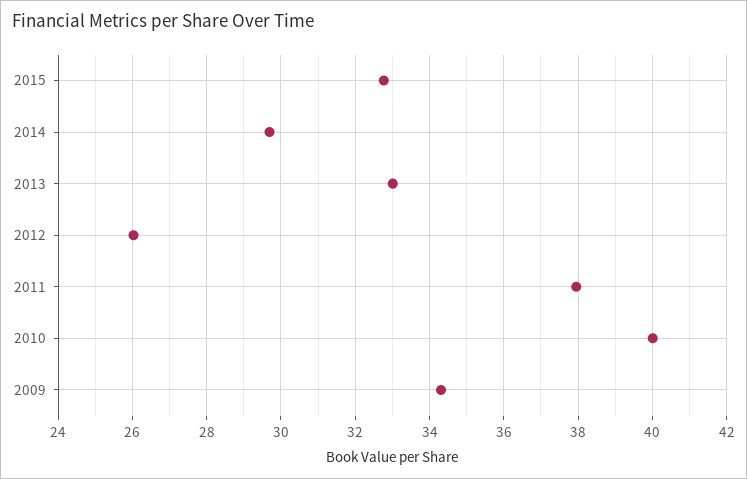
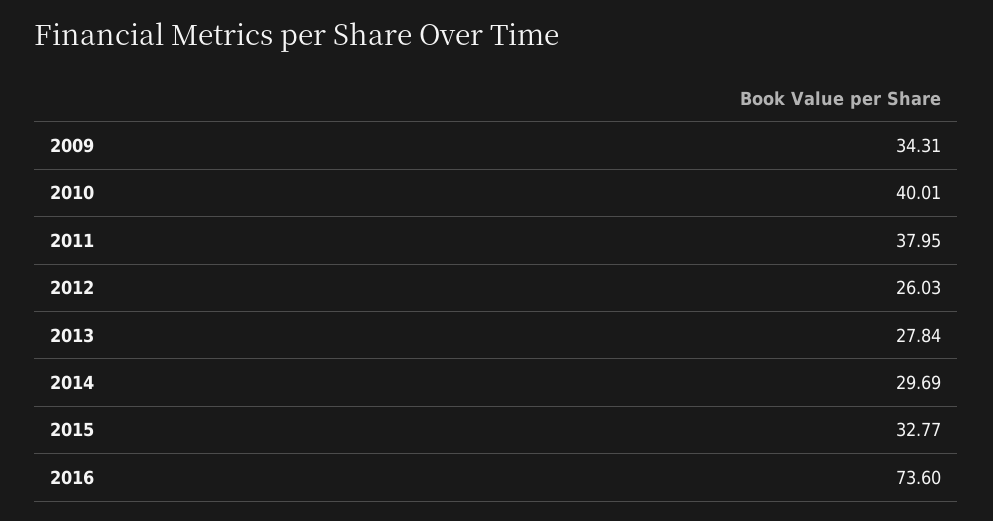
2013: 33 -> 27.84
2016: none -> 73.6

